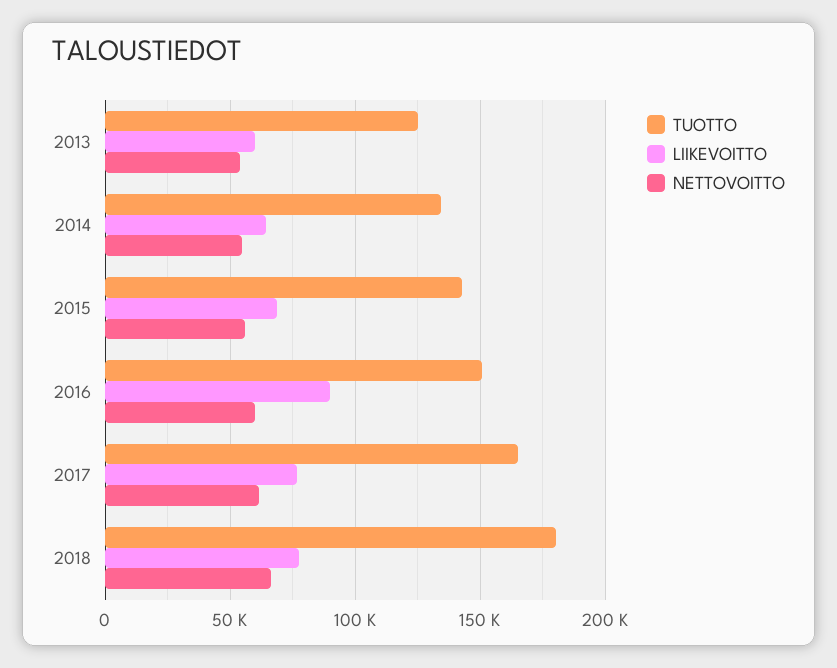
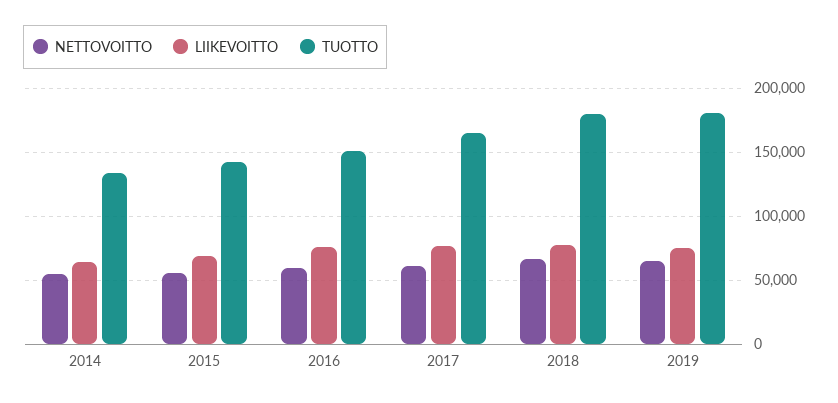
TUOTTO, 2013: 125000 -> none
LIIKEVOITTO, 2013: 60000 -> none
NETTOVOITTO, 2013: 55000 -> none
LIIKEVOITTO, 2016: 90000 -> 75000
NETTOVOITTO, 2019: none -> 65000
LIIKEVOITTO, 2019: none -> 75000
TUOTTO, 2019: none -> 180000

